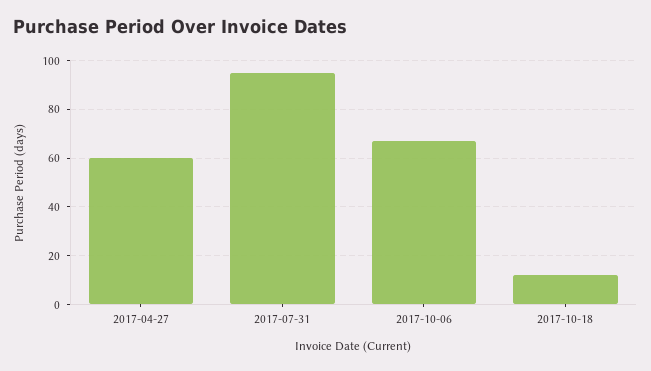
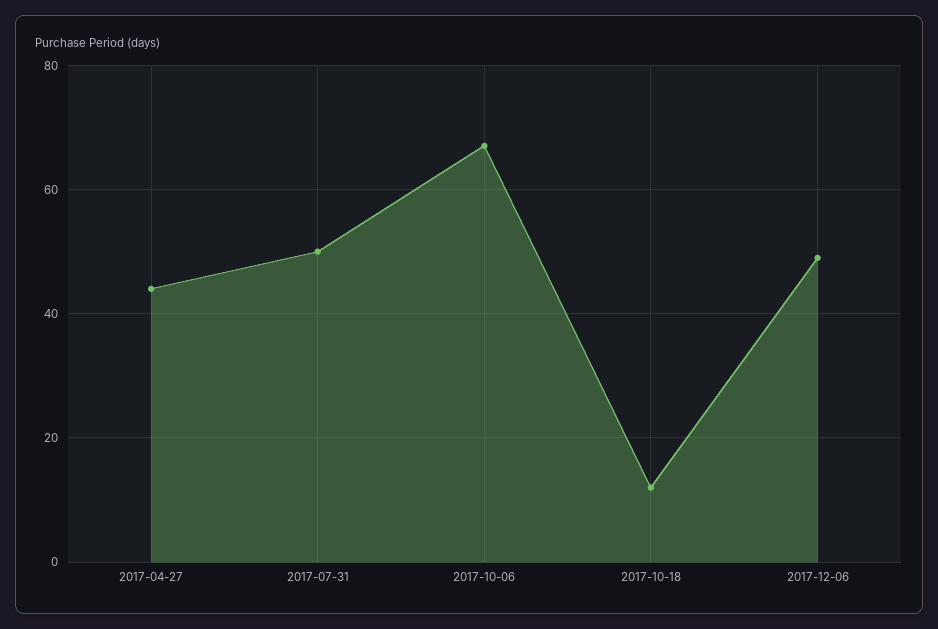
2017-04-27: 60 -> 45
2017-07-31: 95 -> 50
2017-12-06: none -> 50

